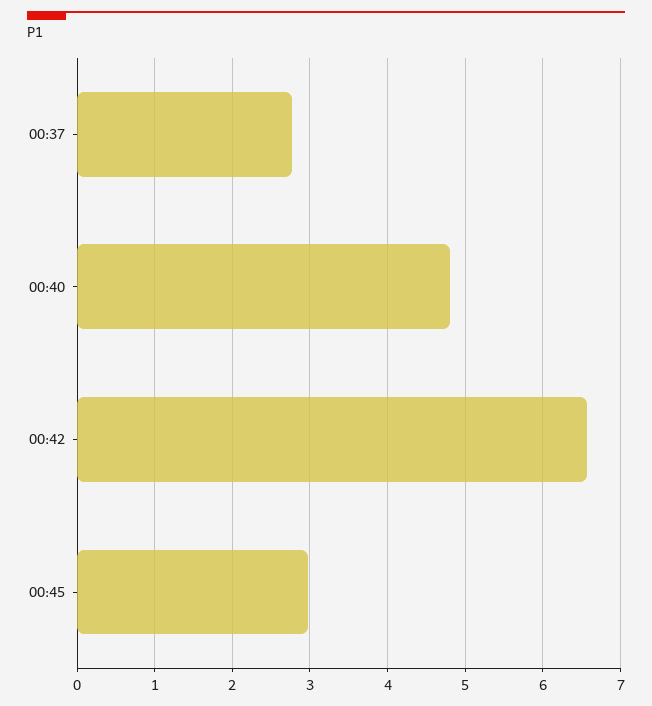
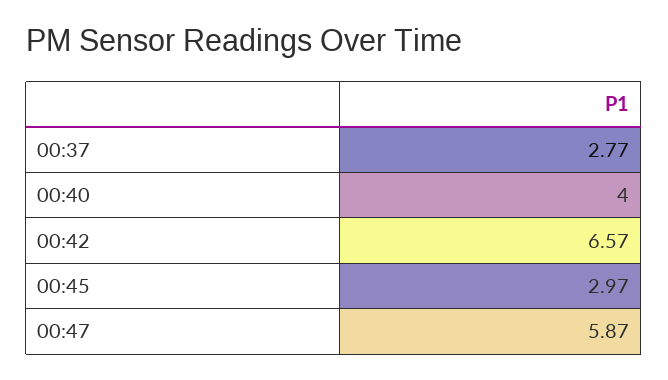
00:40: 4.8 -> 4
00:47: none -> 5.87

